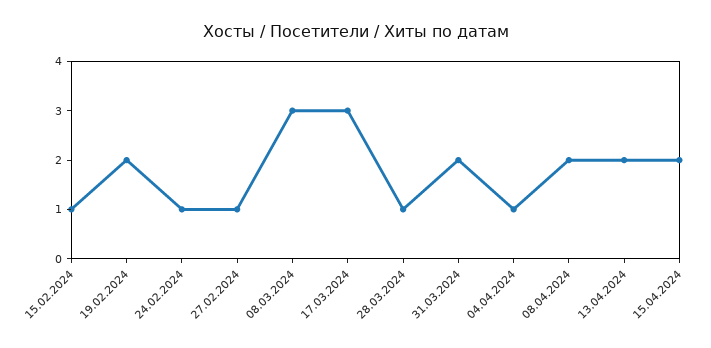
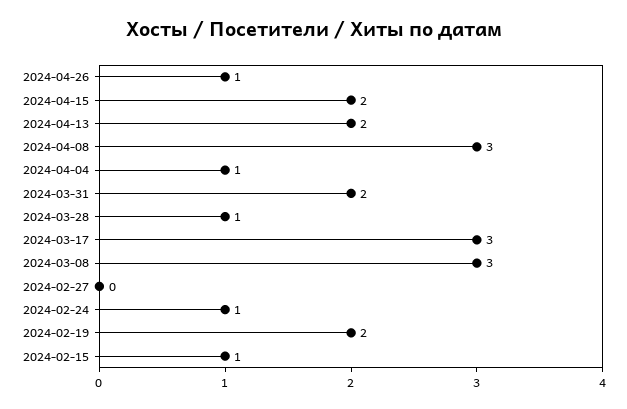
27.02.2024: 1 -> 0
08.04.2024: 2 -> 3
2024-04-26: none -> 1

